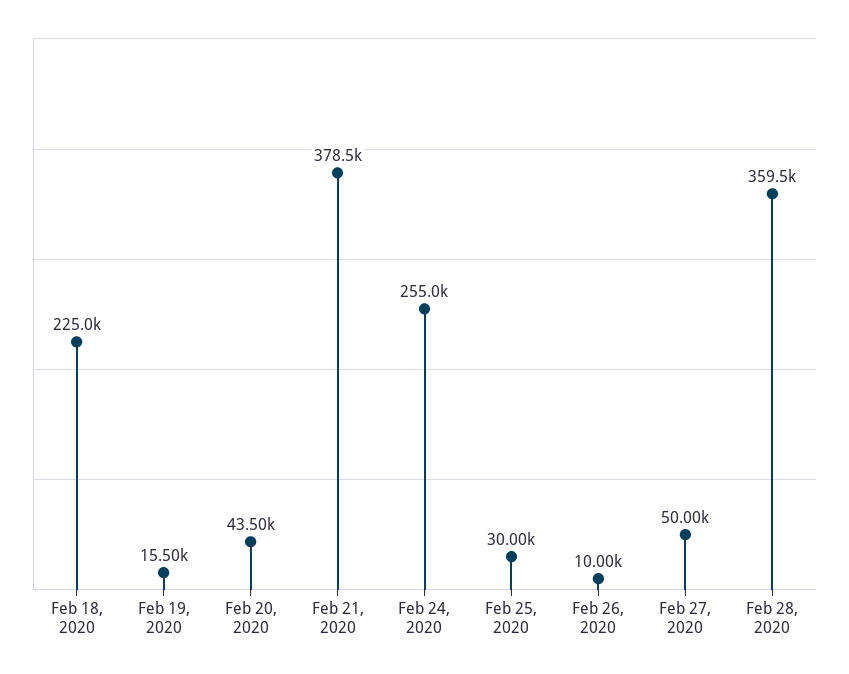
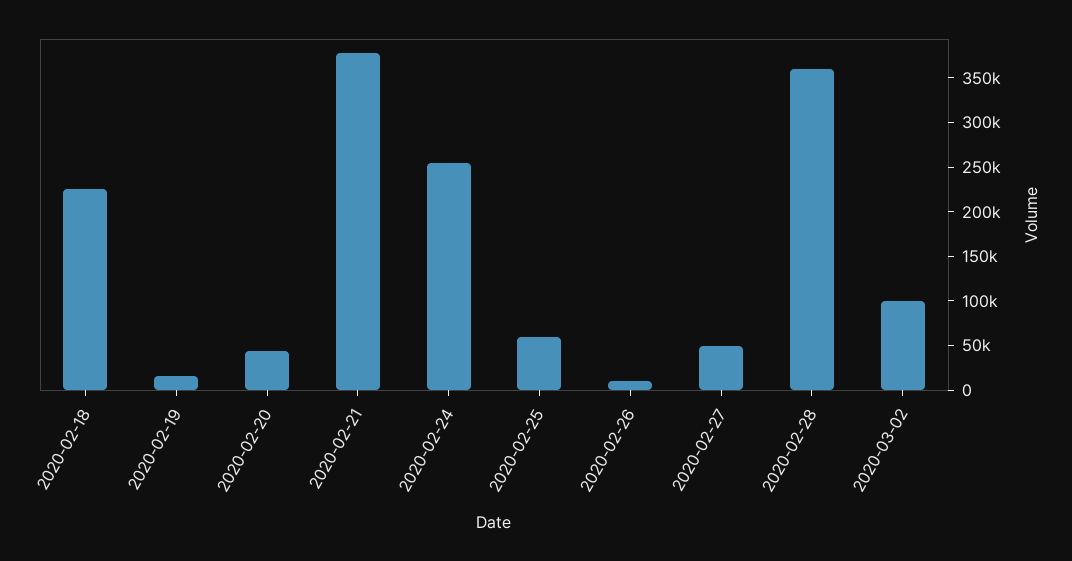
Feb 25, 2020: 30000 -> 60000
2020-03-02: none -> 100000

